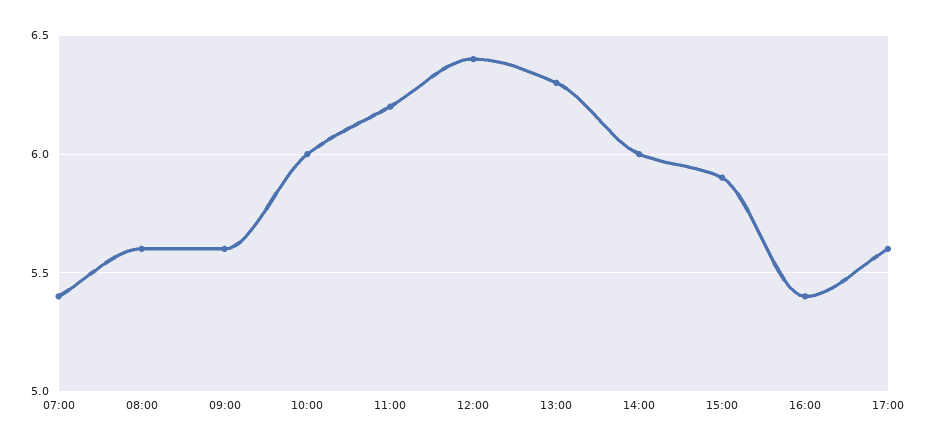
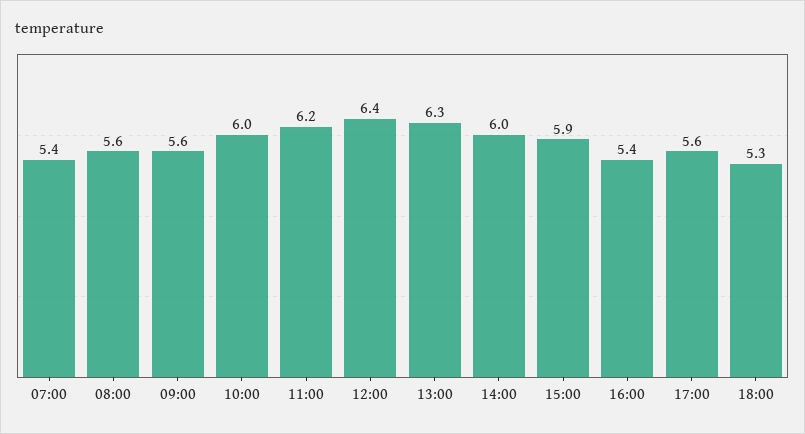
18:00: none -> 5.3

